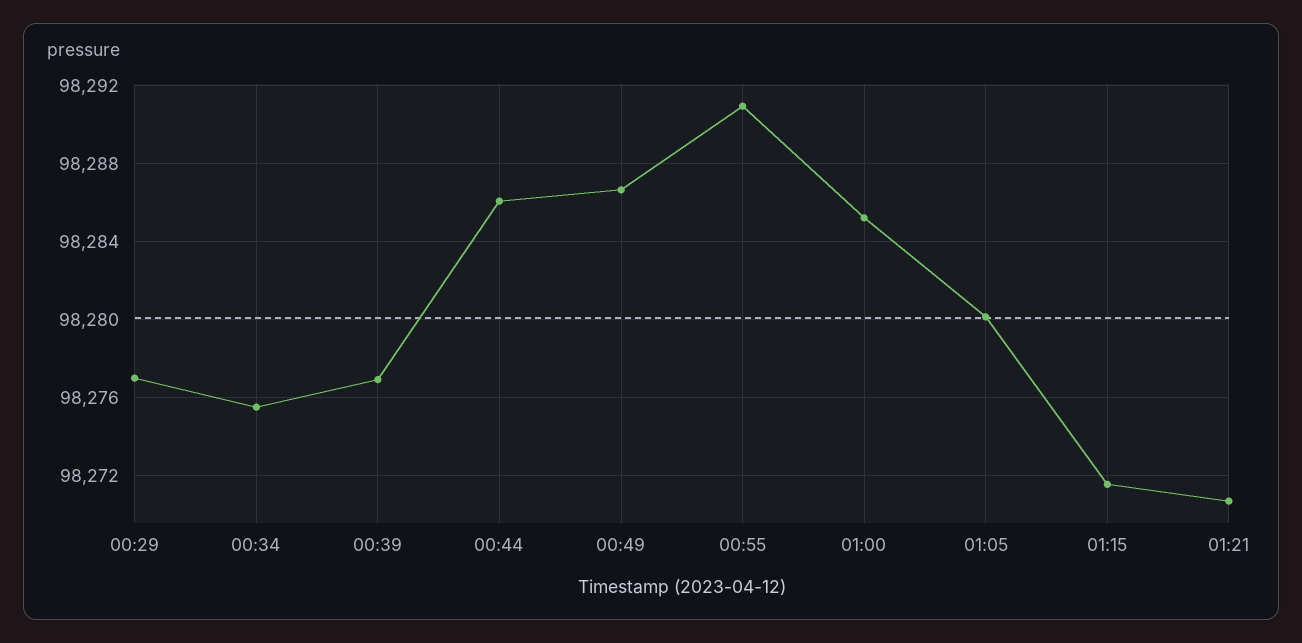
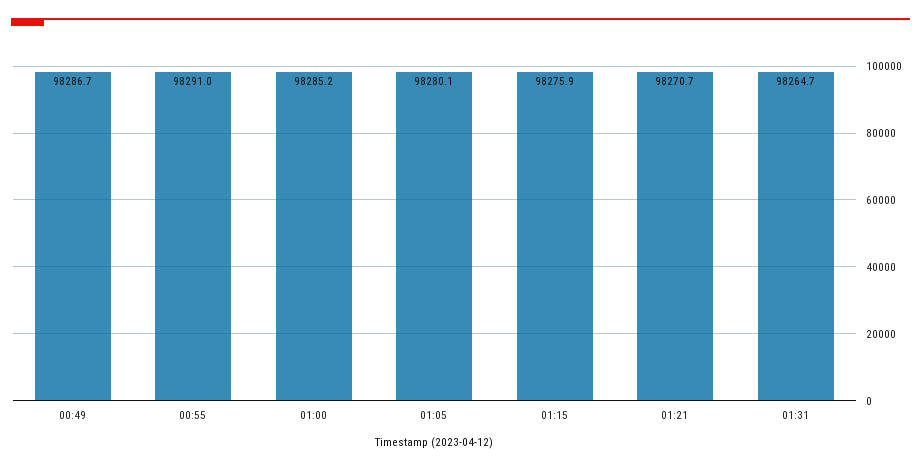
00:29: 98277 -> none
00:34: 98275.5 -> none
00:39: 98277 -> none
00:44: 98286 -> none
01:15: 98271.5 -> 98275.9
01:31: none -> 98264.7

